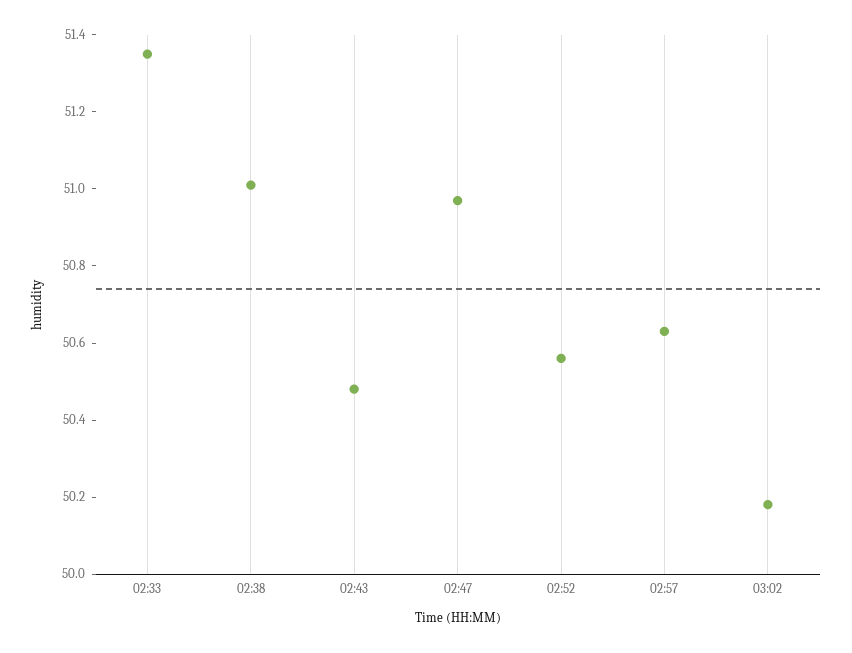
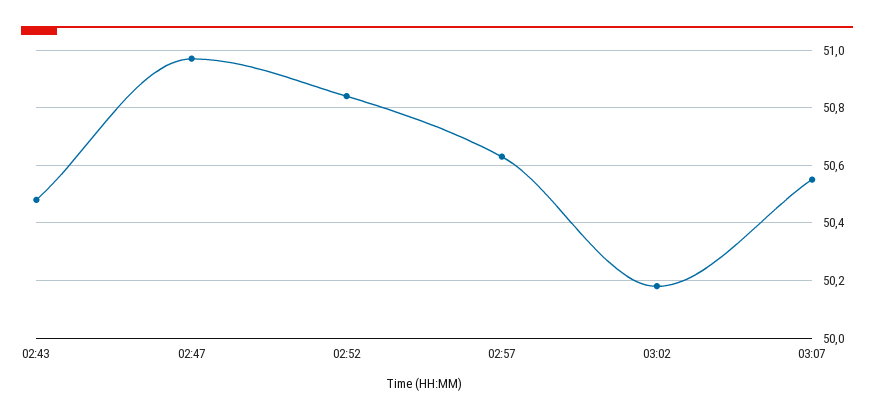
02:33: 51.35 -> none
02:38: 51 -> none
02:52: 50.55 -> 50.85
03:07: none -> 50.55

